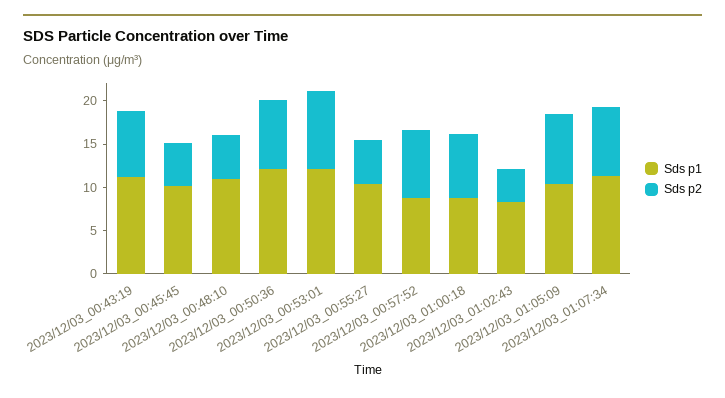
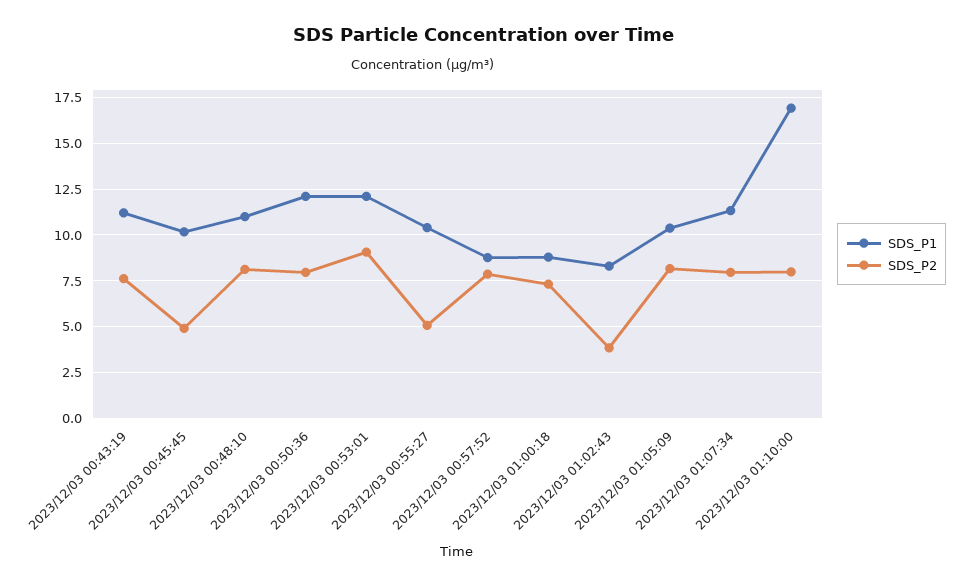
Sds p2, 2023/12/03_00:48:10: 5 -> 8
Sds p1, 2023/12/03 01:10:00: none -> 17
Sds p2, 2023/12/03 01:10:00: none -> 8

